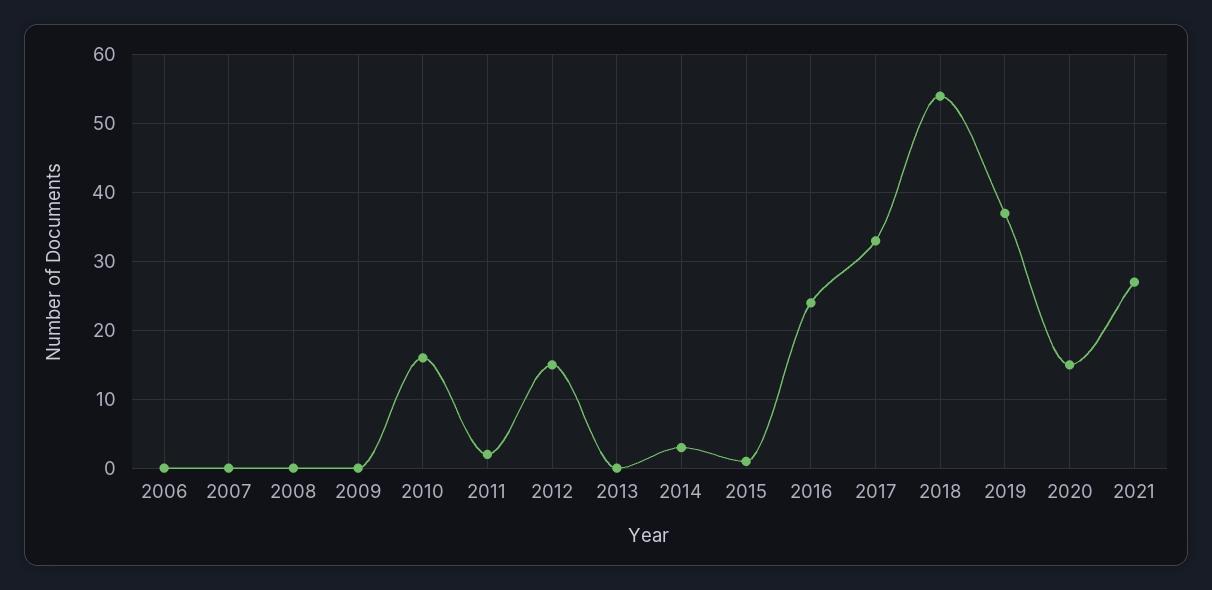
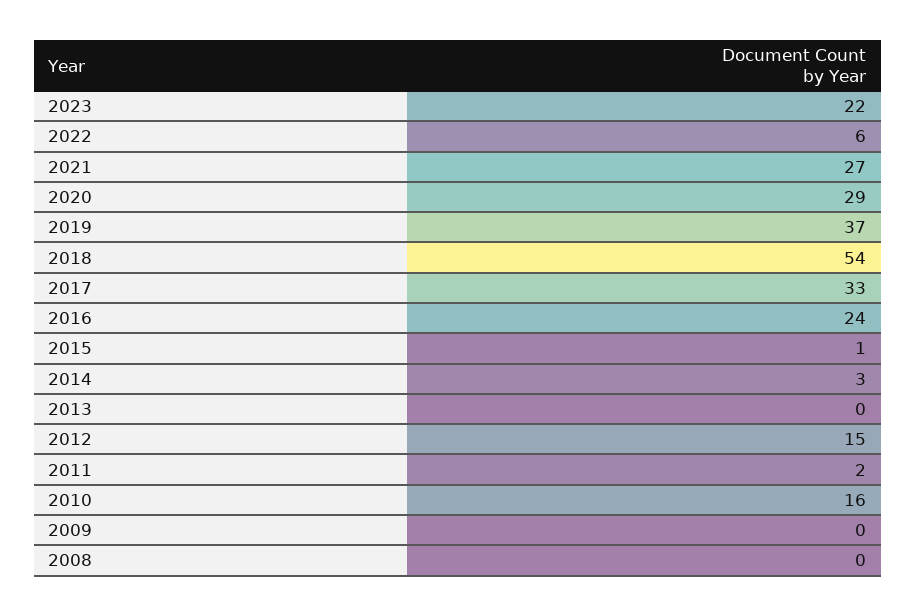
2006: 0 -> none
2007: 0 -> none
2020: 15 -> 29
2023: none -> 22
2022: none -> 6

